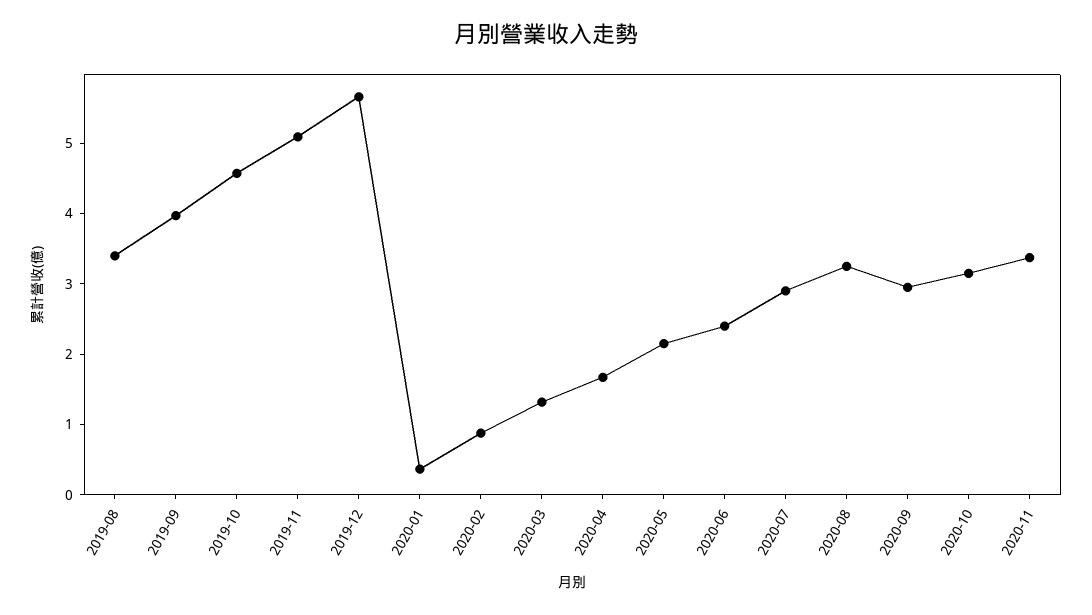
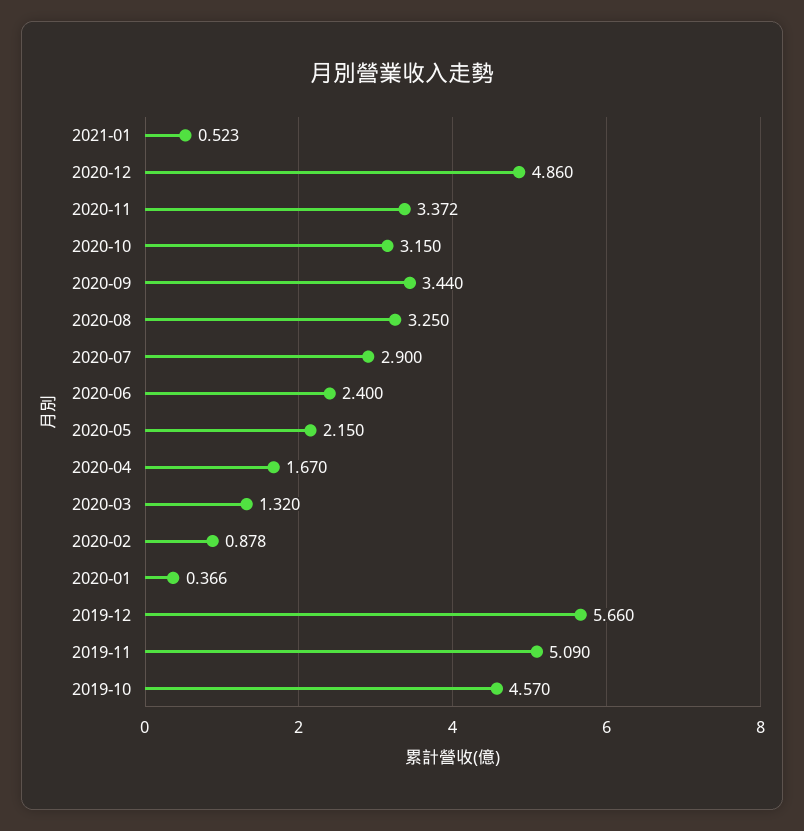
2019-08: 3.4 -> none
2019-09: 4 -> none
2020-09: 3 -> 3.44
2021-01: none -> 0.523
2020-12: none -> 4.86

